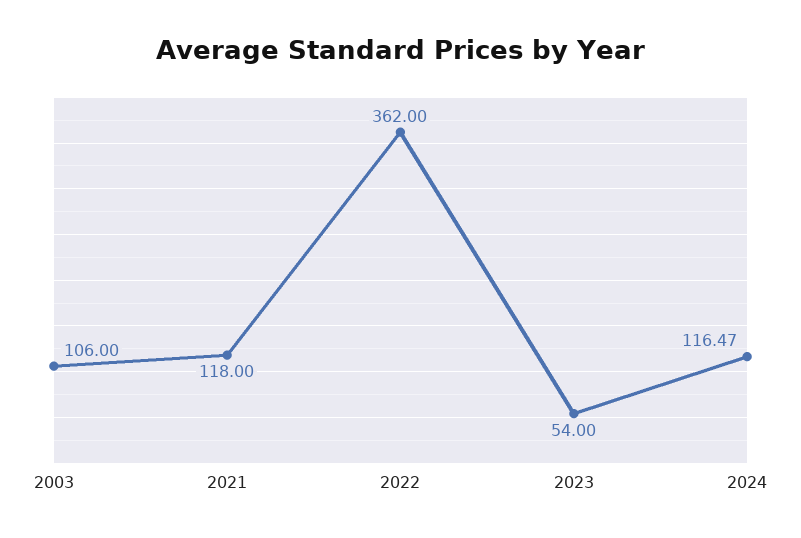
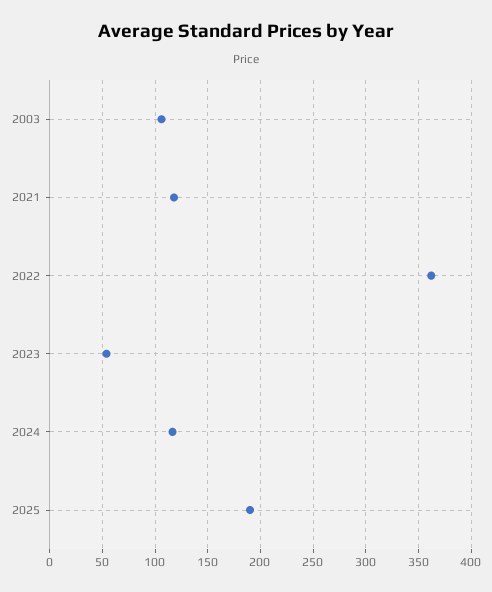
2025: none -> 190

